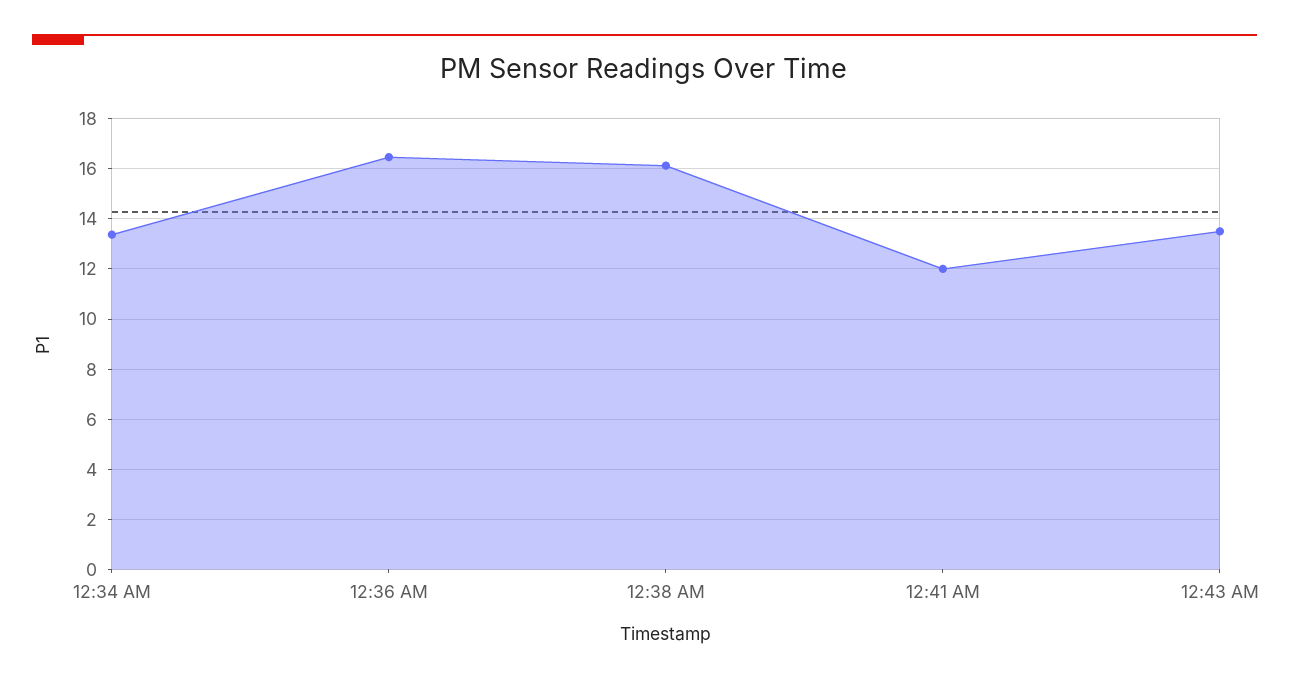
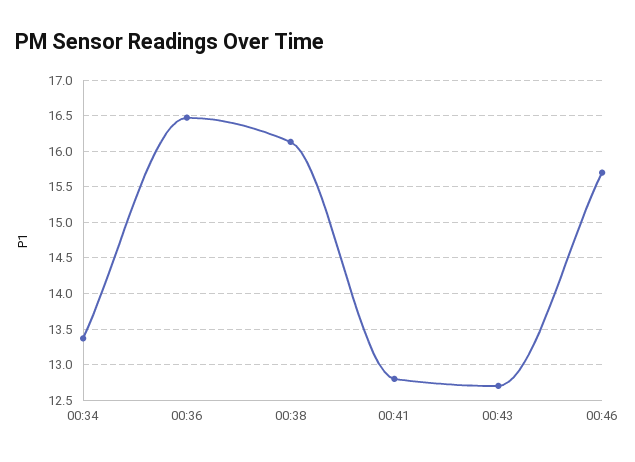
12:41 AM: 12 -> 12.8
12:43 AM: 13.5 -> 12.7
00:46: none -> 15.7

